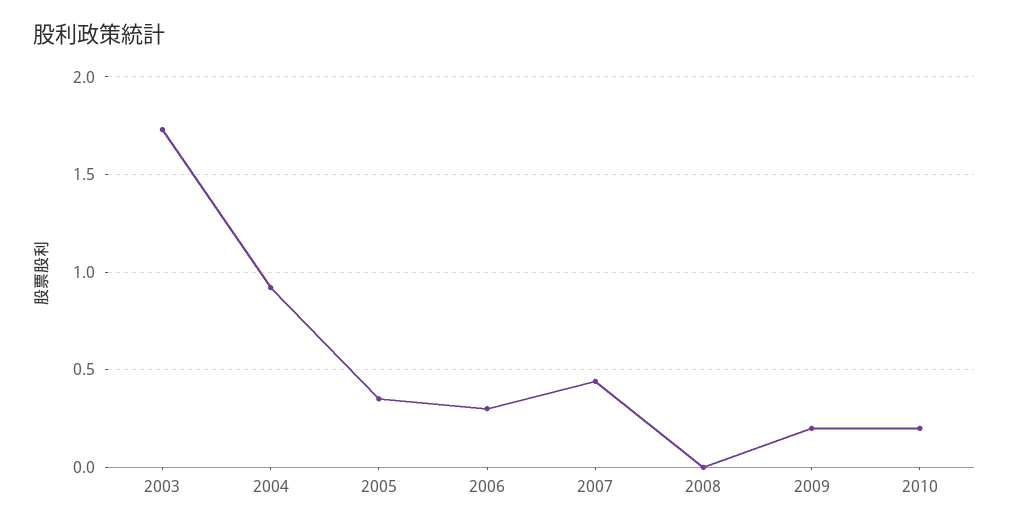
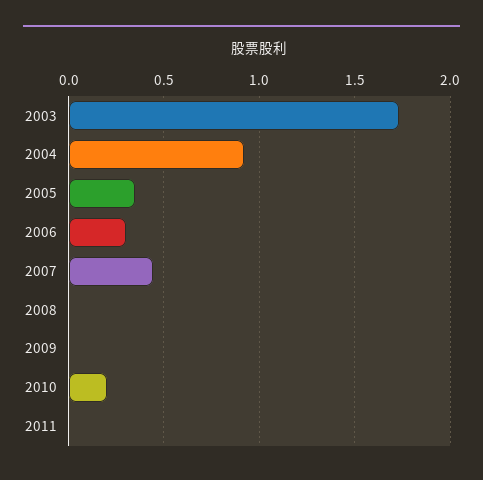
2009: 0.2 -> 0
2011: none -> 0

